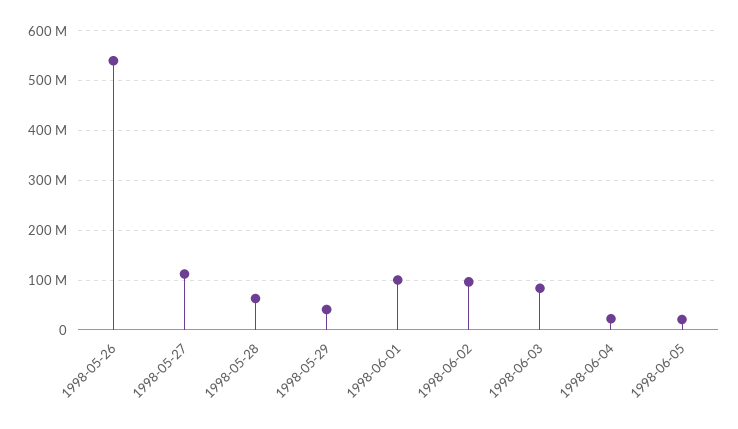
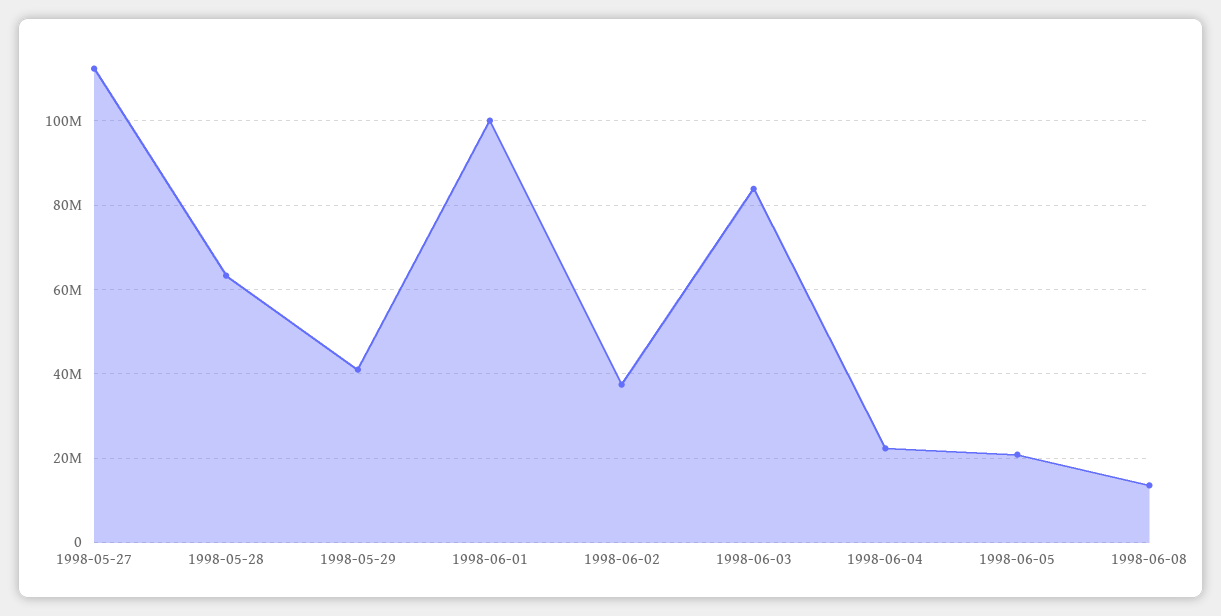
1998-05-26: 540000000 -> none
1998-06-02: 100000000 -> 38000000
1998-06-08: none -> 14000000

